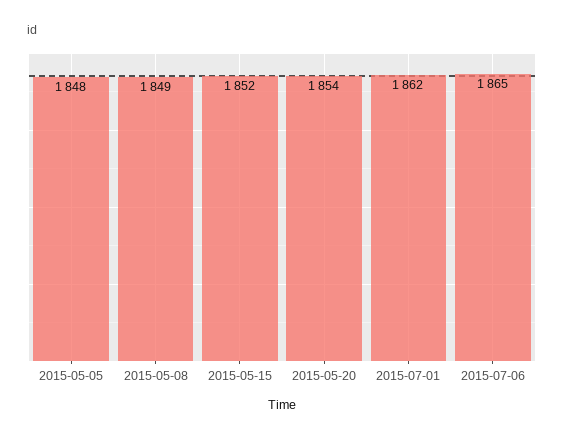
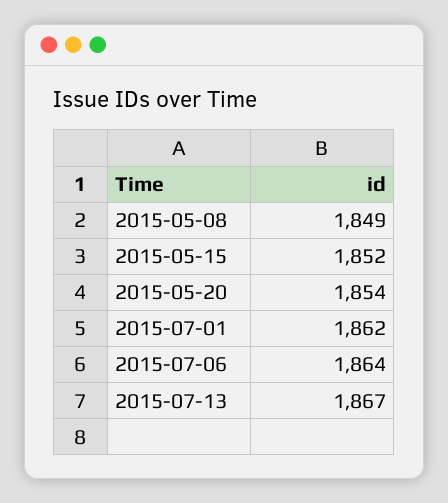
2015-05-05: 1848 -> none
2015-07-06: 1865 -> 1864
2015-07-13: none -> 1867

